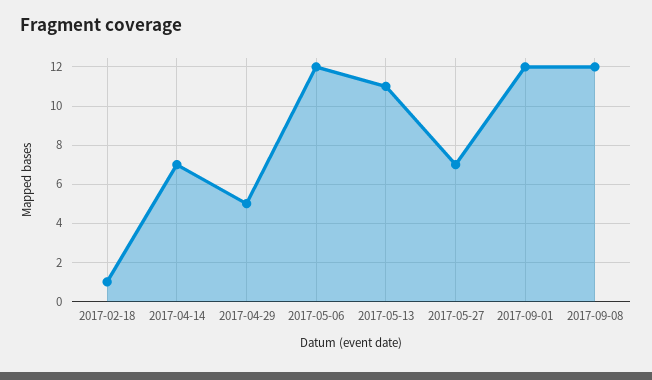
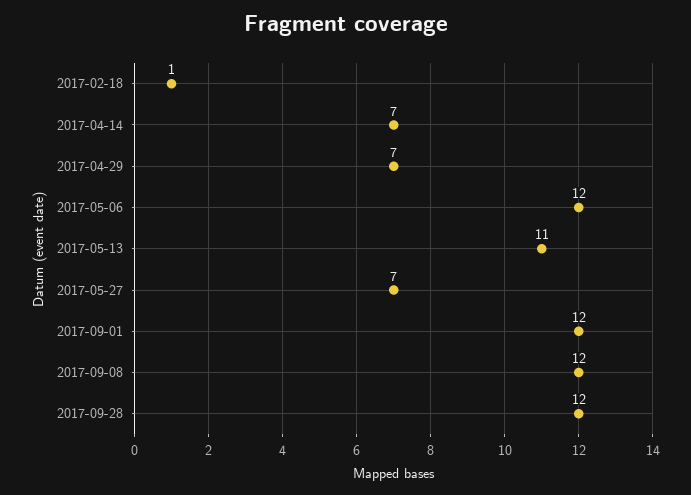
2017-04-29: 5 -> 7
2017-09-28: none -> 12

